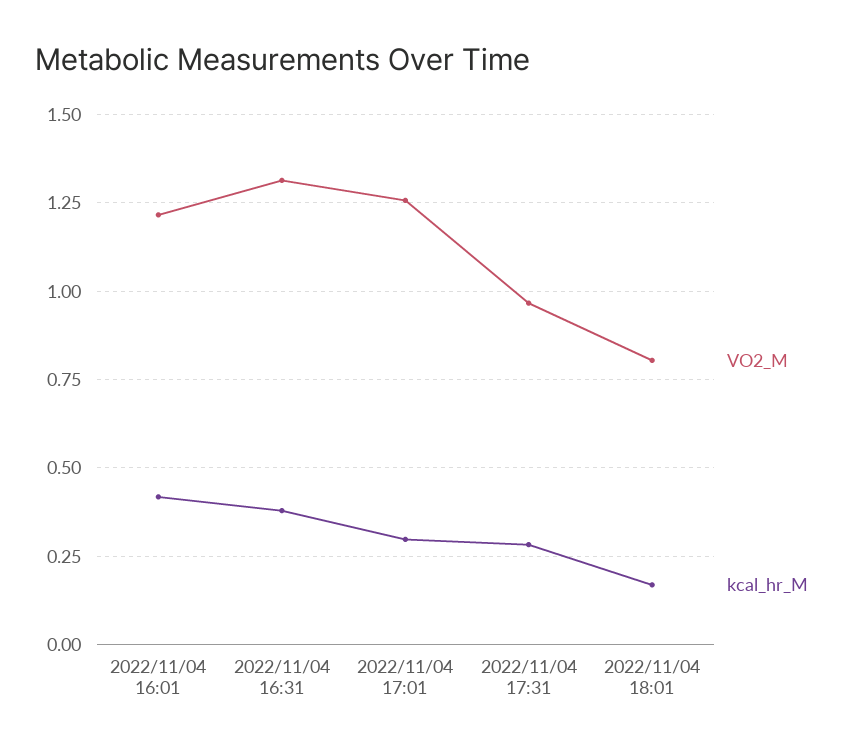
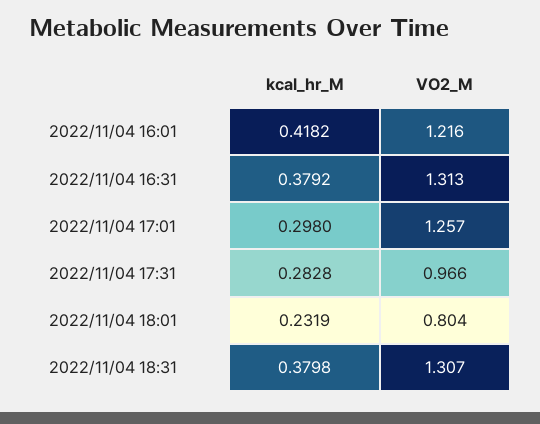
kcal_hr_M, 2022/11/04 18:01: 0.175 -> 0.2319
kcal_hr_M, 2022/11/04 18:31: none -> 0.3798
VO2_M, 2022/11/04 18:31: none -> 1.307

